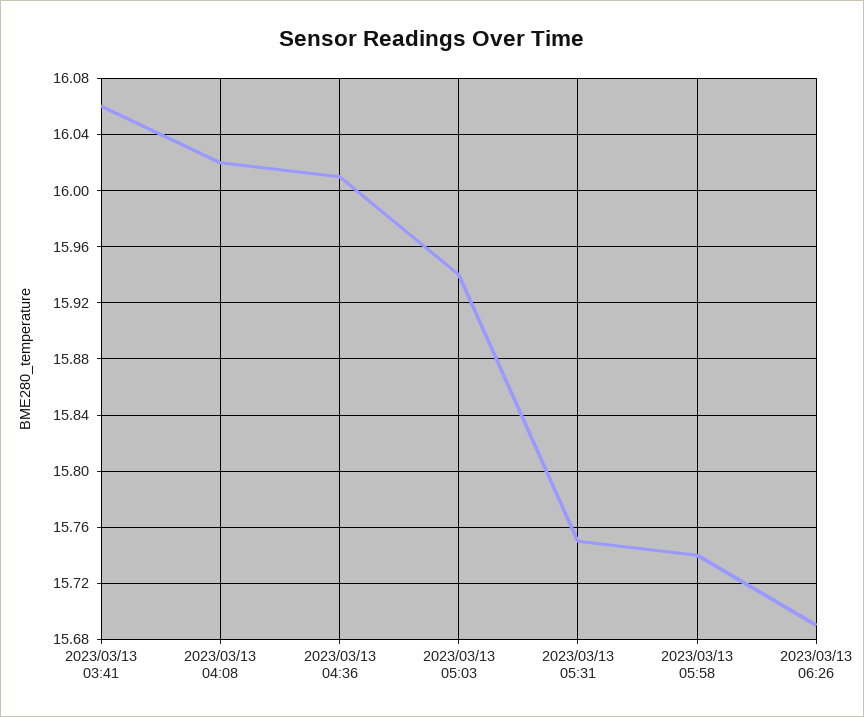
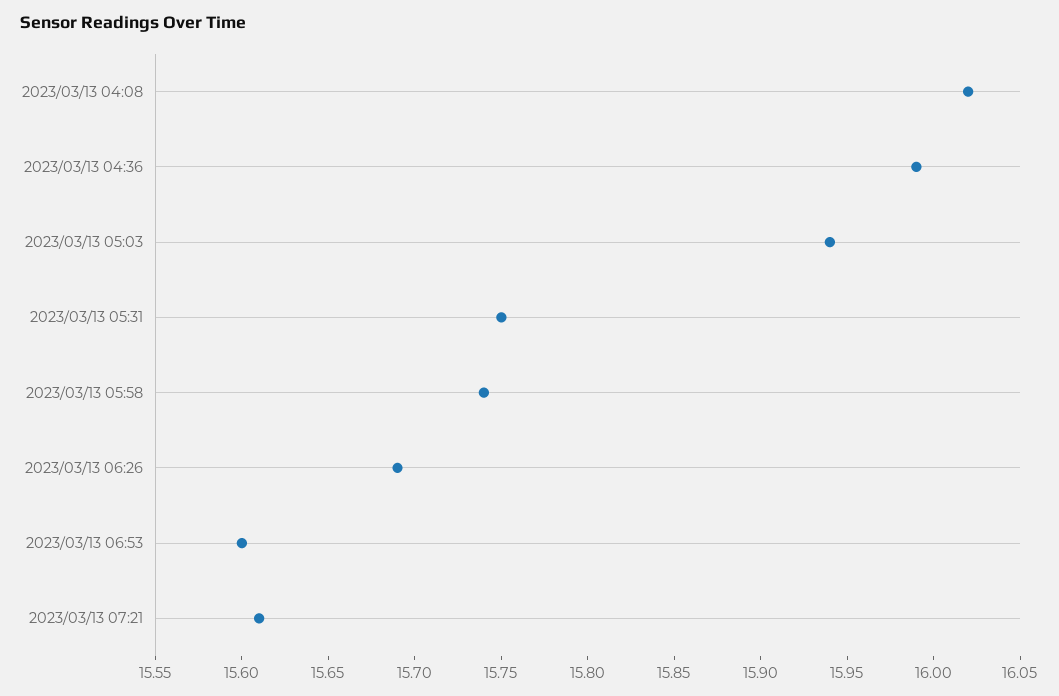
2023/03/13 03:41: 16.06 -> none
2023/03/13 04:36: 16.01 -> 15.99
2023/03/13 06:53: none -> 15.6
2023/03/13 07:21: none -> 15.61

